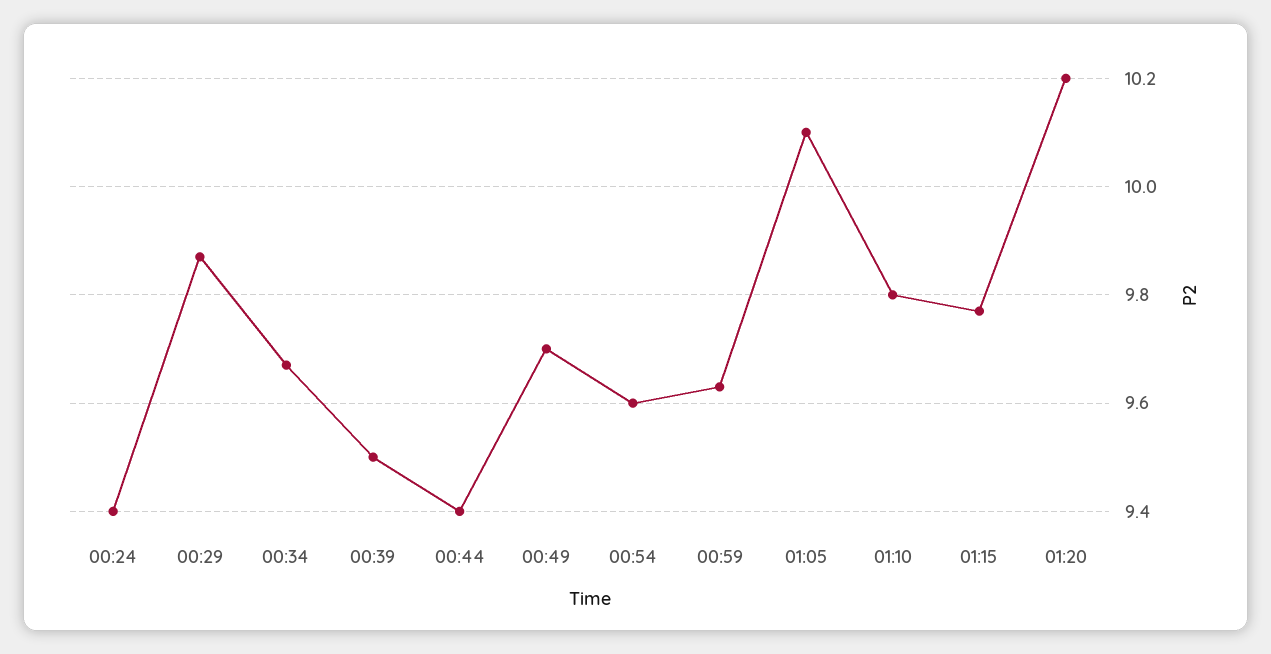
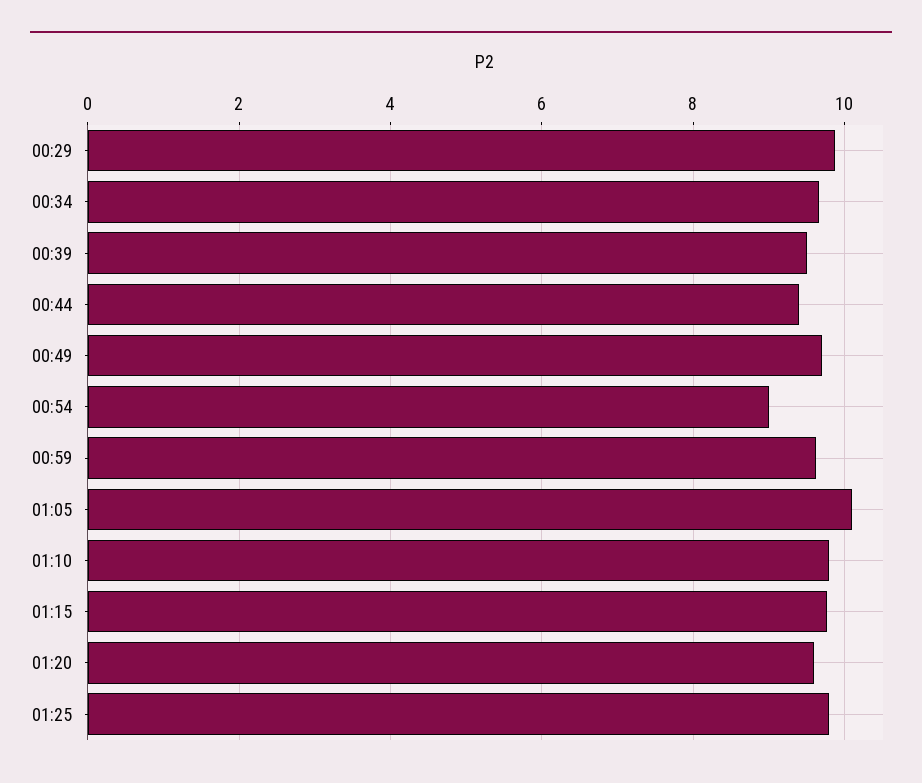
00:24: 9.4 -> none
00:54: 9.6 -> 9
01:20: 10.2 -> 9.6
01:25: none -> 9.8

